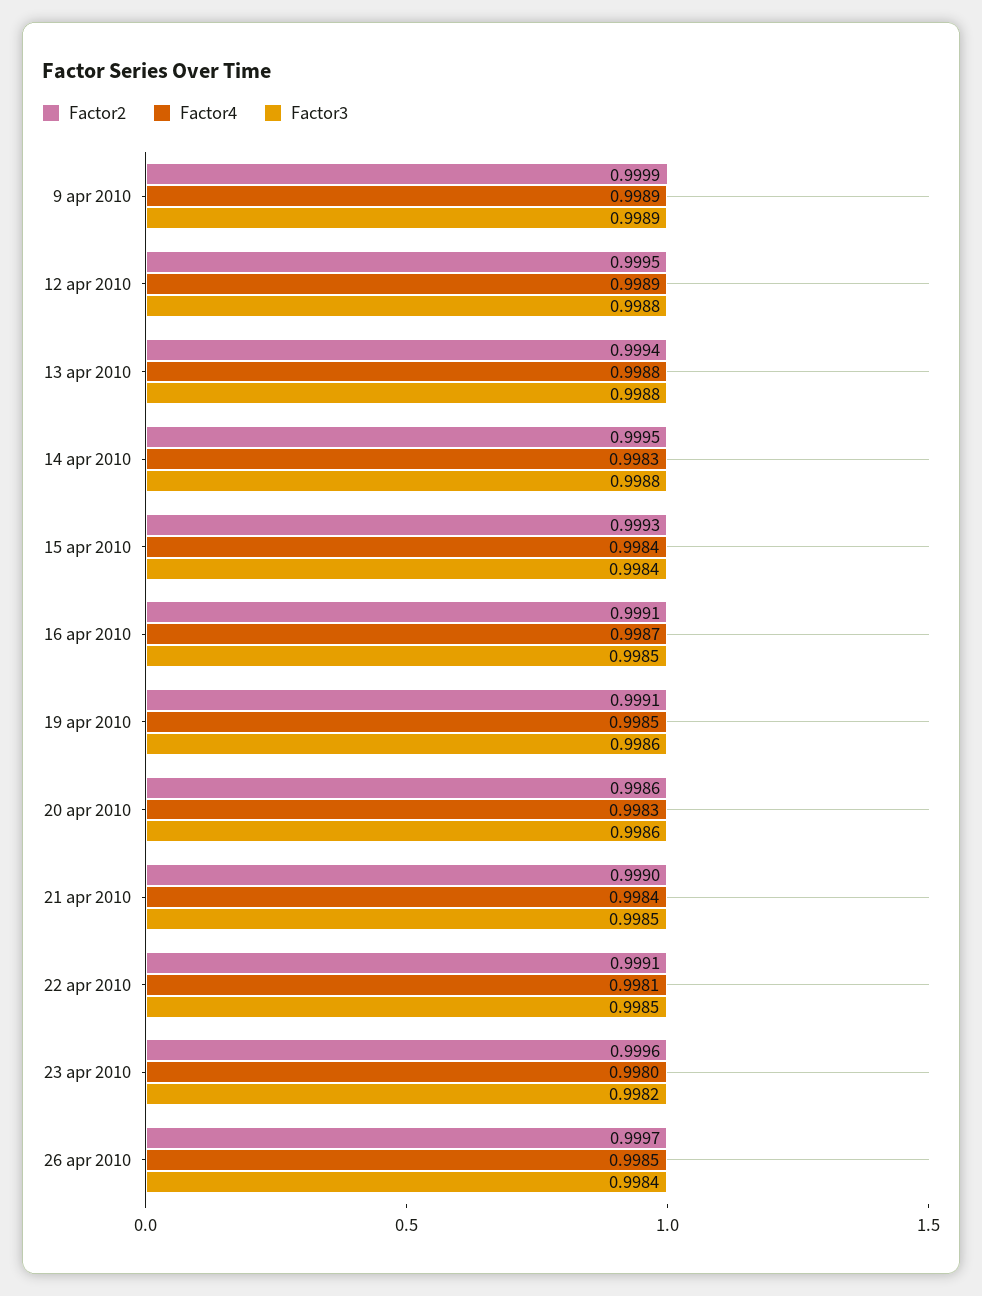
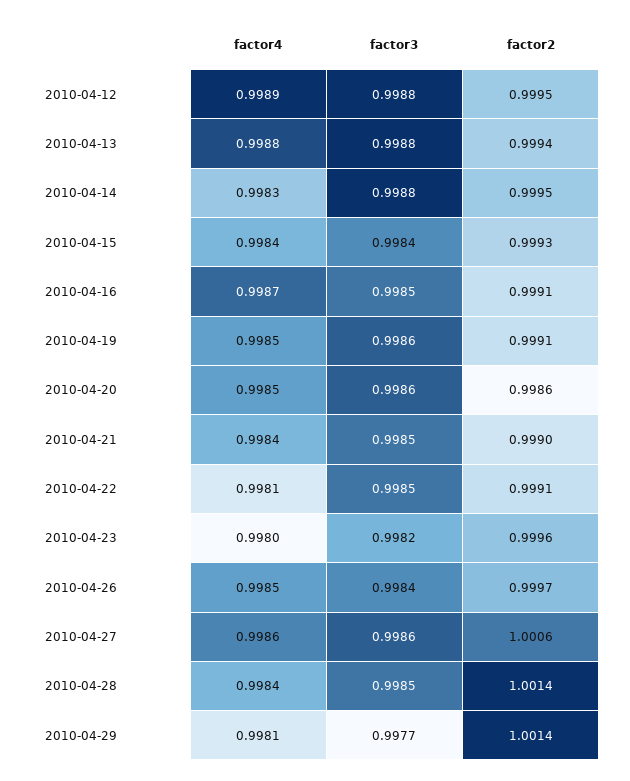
Factor2, 9 apr 2010: 0.9999 -> none
Factor4, 9 apr 2010: 0.9989 -> none
Factor3, 9 apr 2010: 0.9989 -> none
Factor4, 20 apr 2010: 0.9983 -> 0.9985
Factor4, 2010-04-27: none -> 0.9986
Factor3, 2010-04-27: none -> 0.9986
Factor2, 2010-04-27: none -> 1.0006
Factor4, 2010-04-28: none -> 0.9984
Factor3, 2010-04-28: none -> 0.9985
Factor2, 2010-04-28: none -> 1.0014
Factor4, 2010-04-29: none -> 0.9981
Factor3, 2010-04-29: none -> 0.9977
Factor2, 2010-04-29: none -> 1.0014

